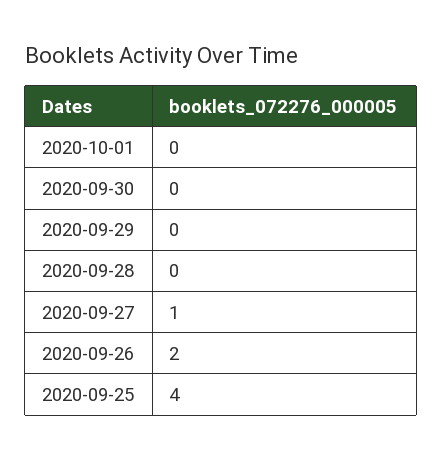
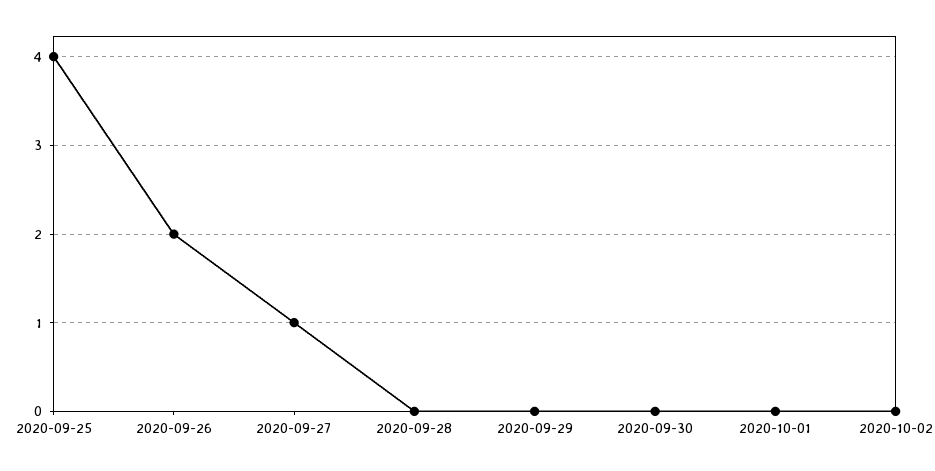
2020-10-02: none -> 0

